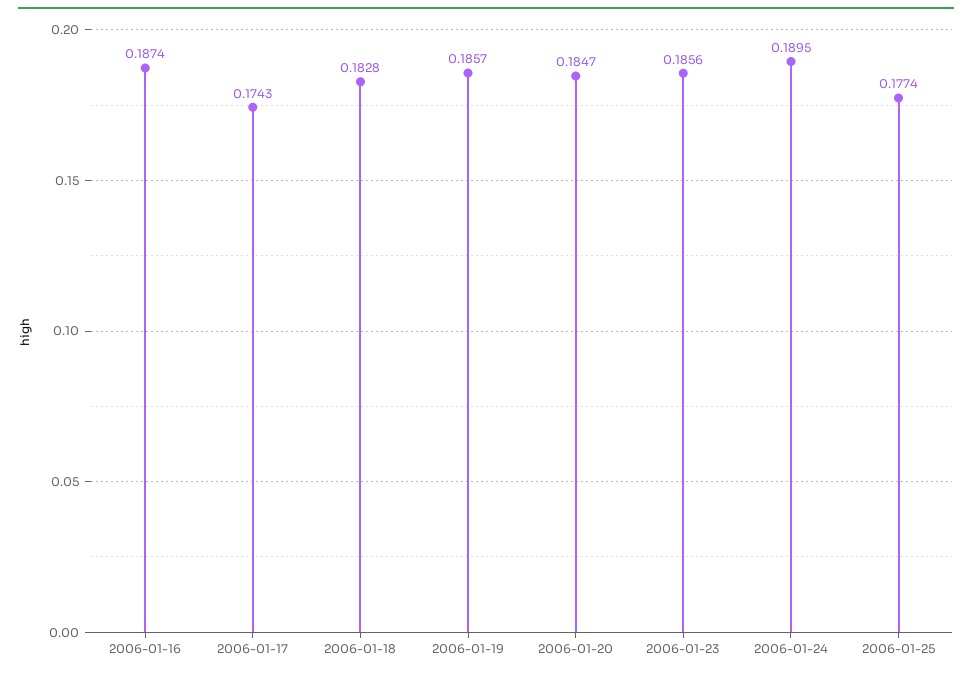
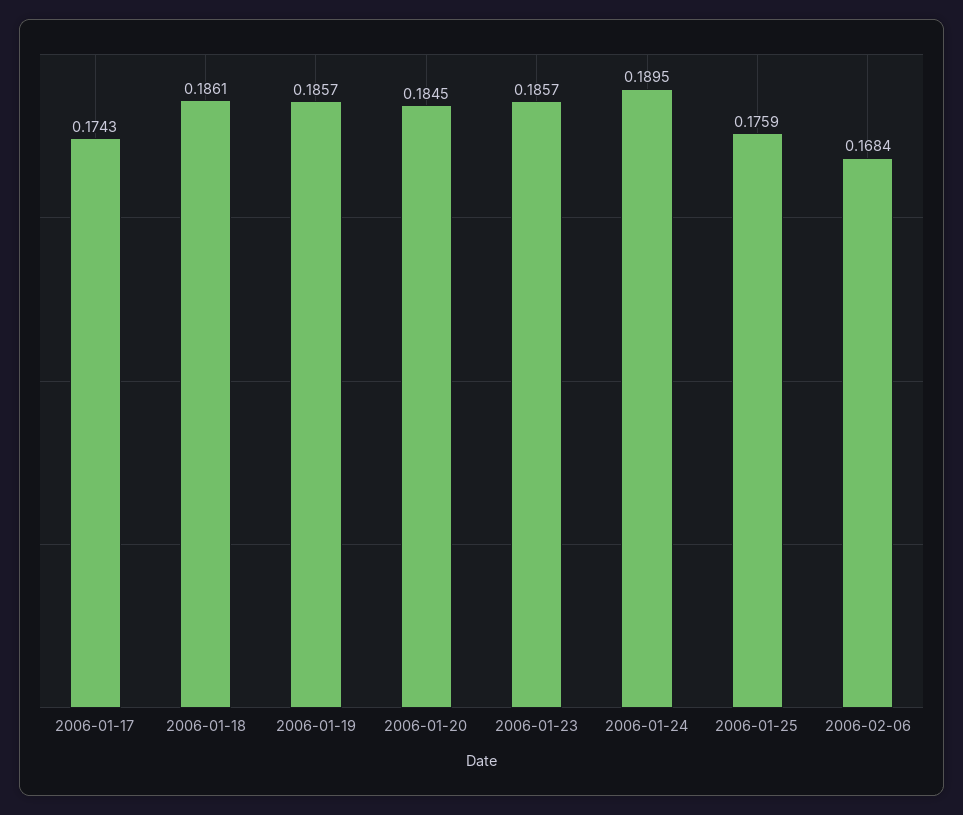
2006-01-16: 0.1874 -> none
2006-01-18: 0.1828 -> 0.1861
2006-01-20: 0.1847 -> 0.1845
2006-01-23: 0.1856 -> 0.1857
2006-01-25: 0.1774 -> 0.1759
2006-02-06: none -> 0.1684

